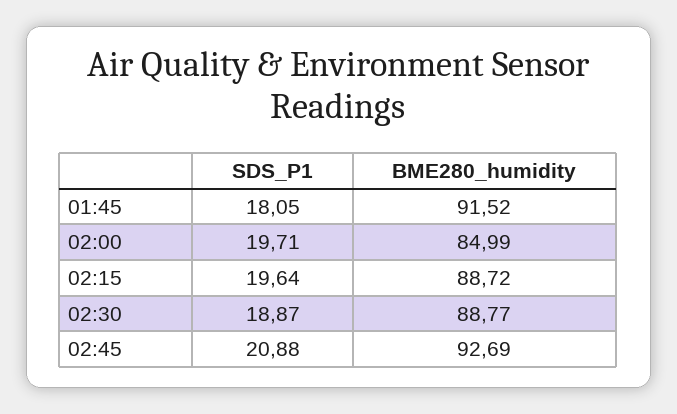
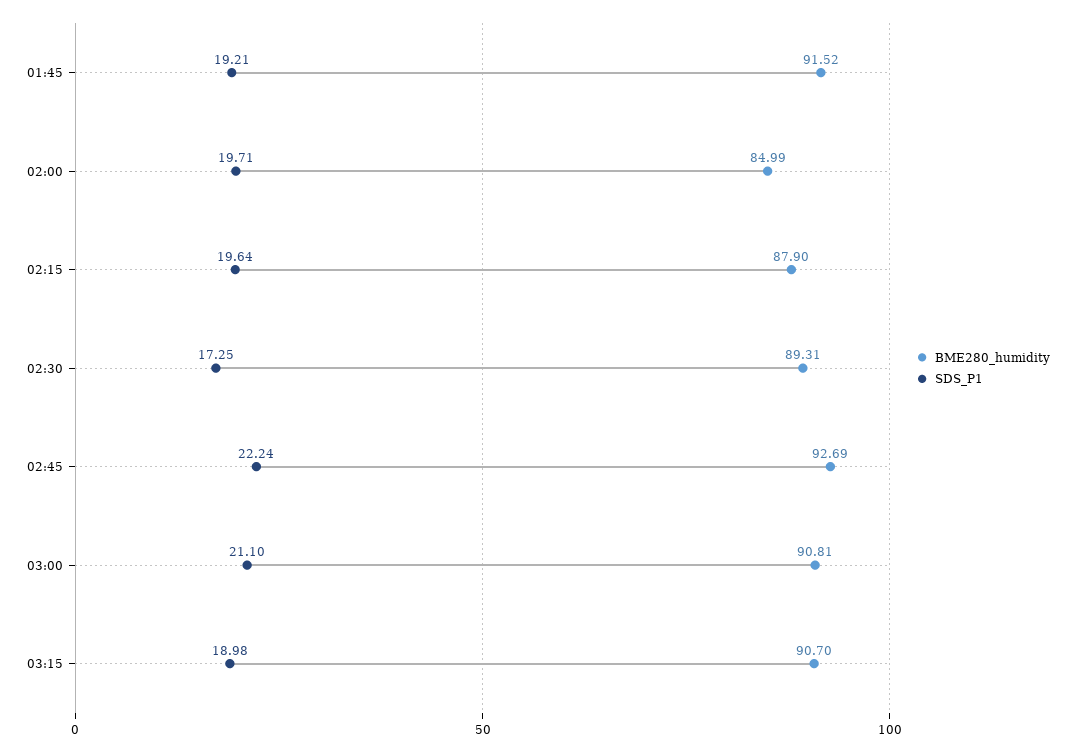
SDS_P1, 01:45: 18.05 -> 19.21
BME280_humidity, 02:15: 88.72 -> 87.9
SDS_P1, 02:30: 18.87 -> 17.25
BME280_humidity, 02:30: 88.77 -> 89.31
SDS_P1, 02:45: 20.88 -> 22.24
BME280_humidity, 03:00: none -> 90.81
SDS_P1, 03:00: none -> 21.1
BME280_humidity, 03:15: none -> 90.7
SDS_P1, 03:15: none -> 18.98

